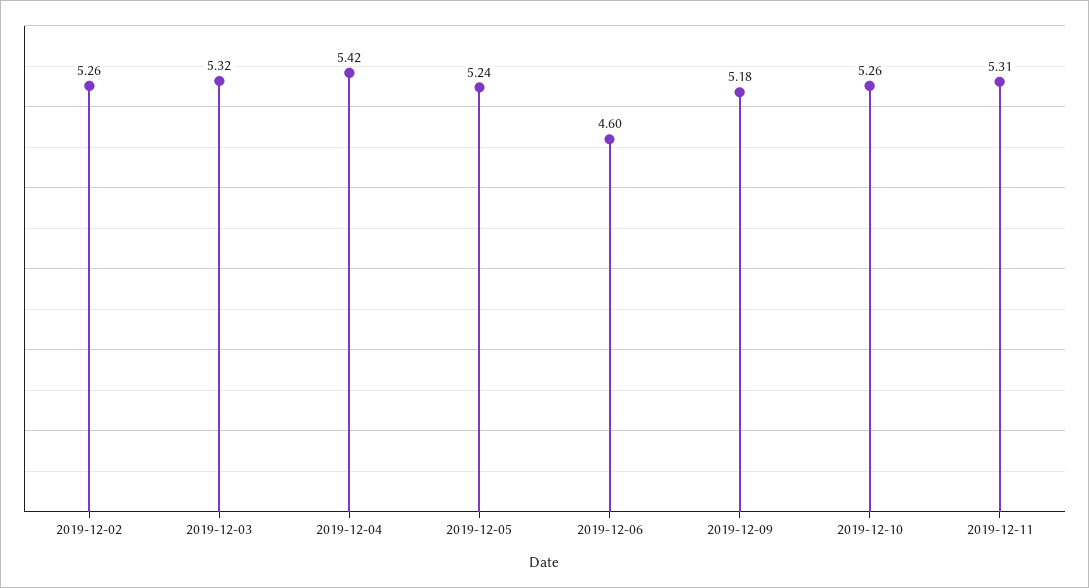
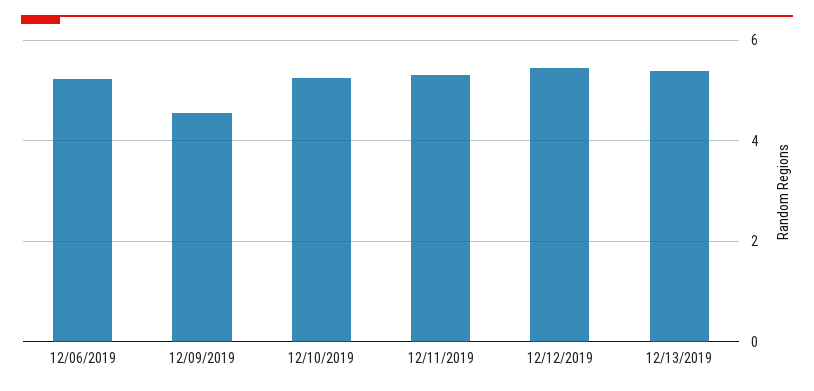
2019-12-02: 5.26 -> none
2019-12-03: 5.32 -> none
2019-12-04: 5.42 -> none
2019-12-05: 5.24 -> none
2019-12-06: 4.6 -> 5.2
2019-12-09: 5.18 -> 4.6
12/12/2019: none -> 5.4
12/13/2019: none -> 5.4

